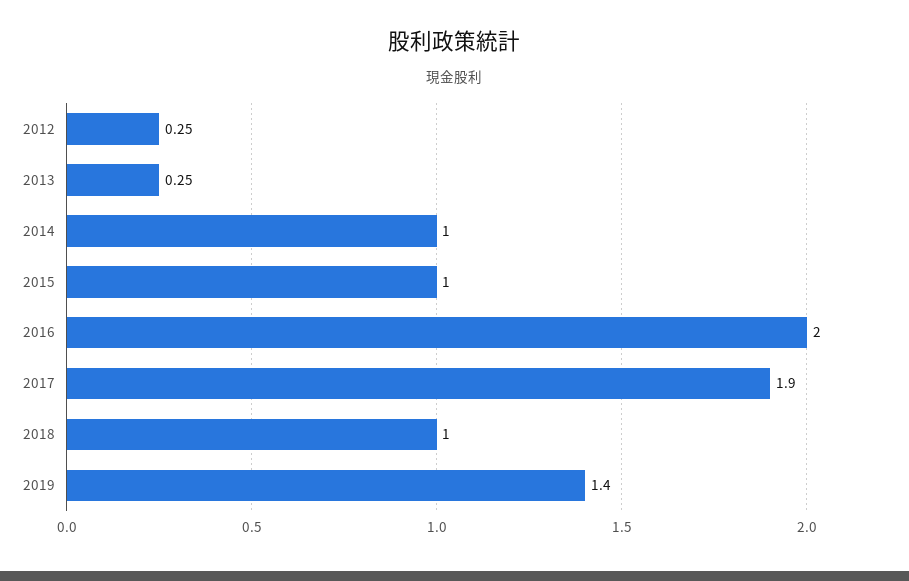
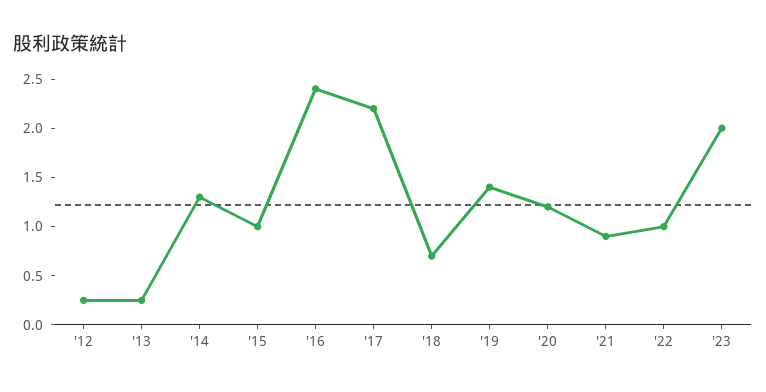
2014: 1 -> 1.3
2016: 2 -> 2.4
2017: 1.9 -> 2.2
2018: 1 -> 0.7
'20: none -> 1.2
'21: none -> 0.9
'22: none -> 1
'23: none -> 2

